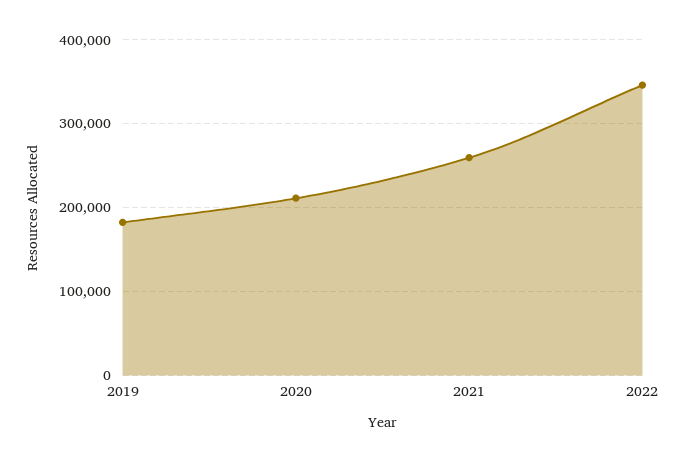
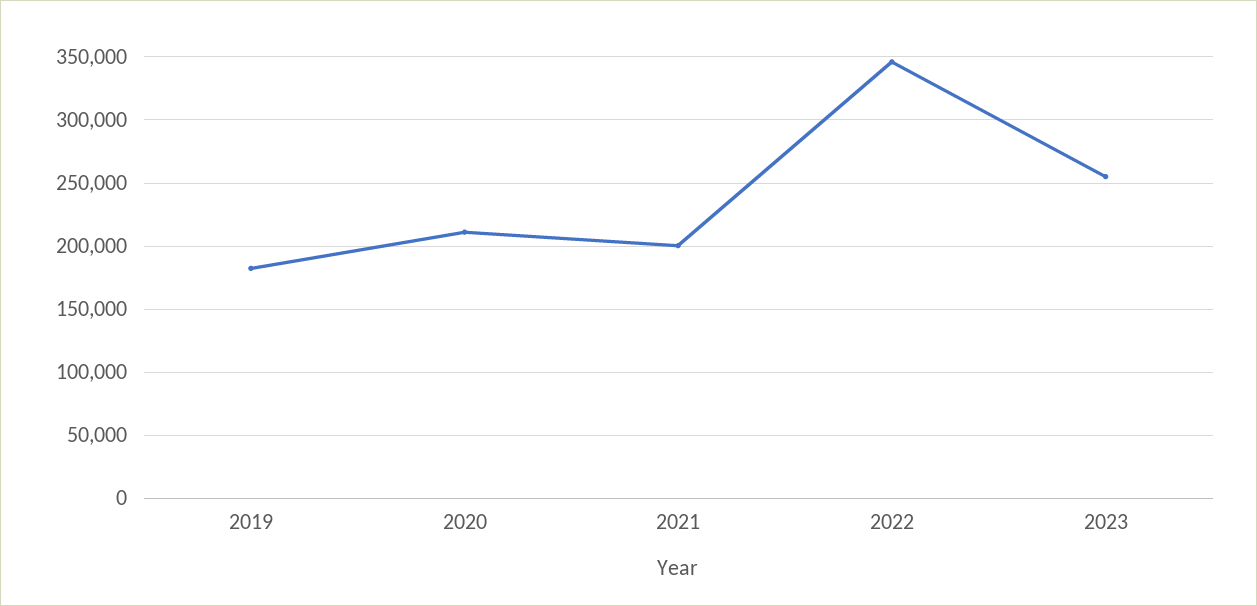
2021: 260000 -> 200000
2023: none -> 255000

